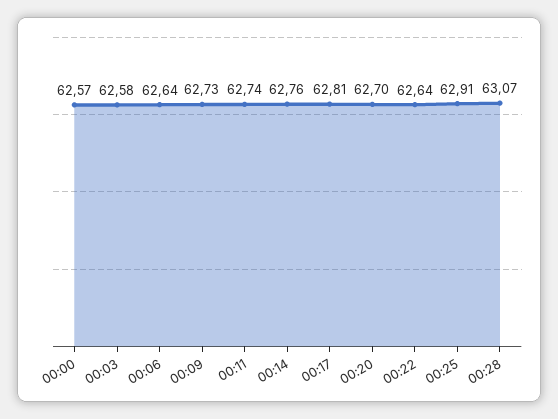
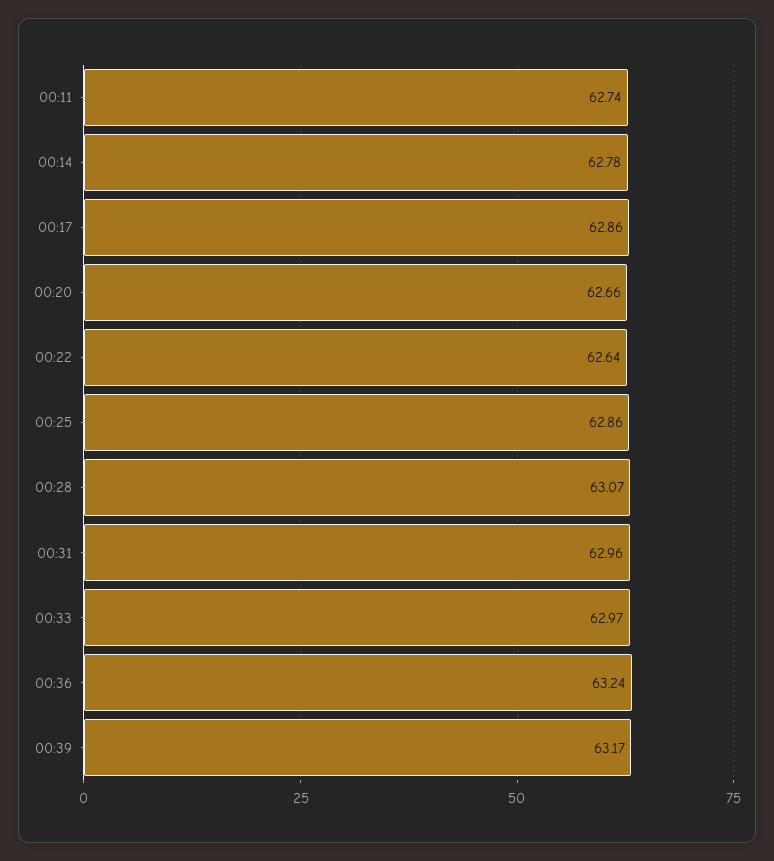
00:00: 62.57 -> none
00:03: 62.58 -> none
00:06: 62.64 -> none
00:09: 62.73 -> none
00:14: 62.76 -> 62.78
00:17: 62.81 -> 62.86
00:20: 62.7 -> 62.66
00:25: 62.91 -> 62.86
00:31: none -> 62.96
00:33: none -> 62.97
00:36: none -> 63.24
00:39: none -> 63.17

